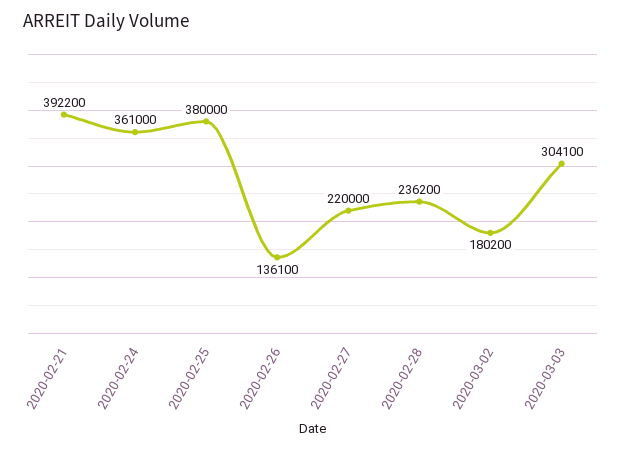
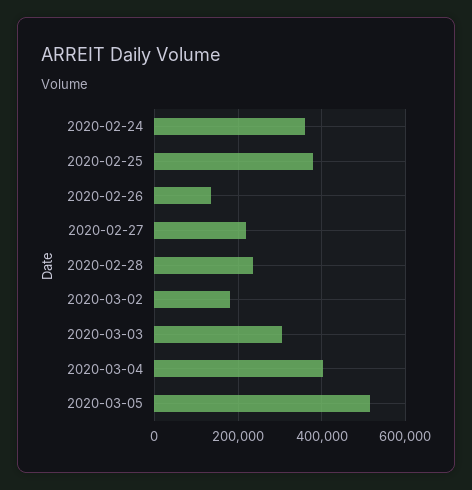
2020-02-21: 392200 -> none
2020-03-04: none -> 400000
2020-03-05: none -> 520000

